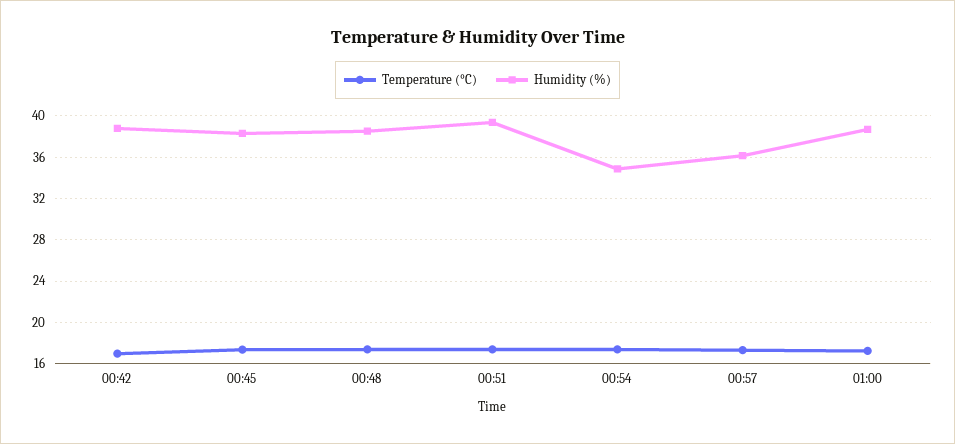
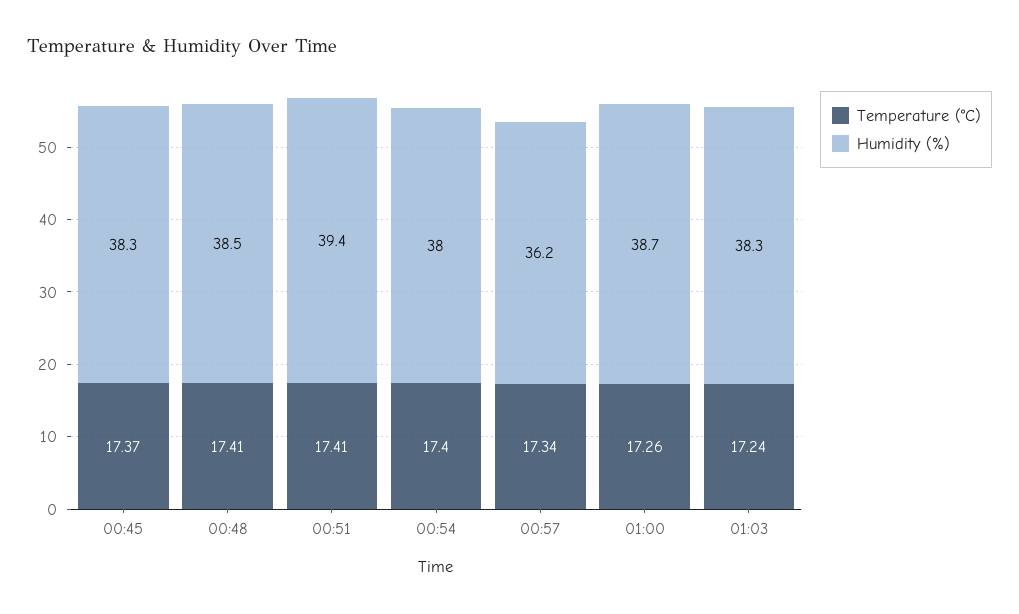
Temperature (°C), 00:42: 17 -> none
Humidity (%), 00:42: 39 -> none
Humidity (%), 00:54: 35 -> 38
Temperature (°C), 01:03: none -> 17.24
Humidity (%), 01:03: none -> 38.3

